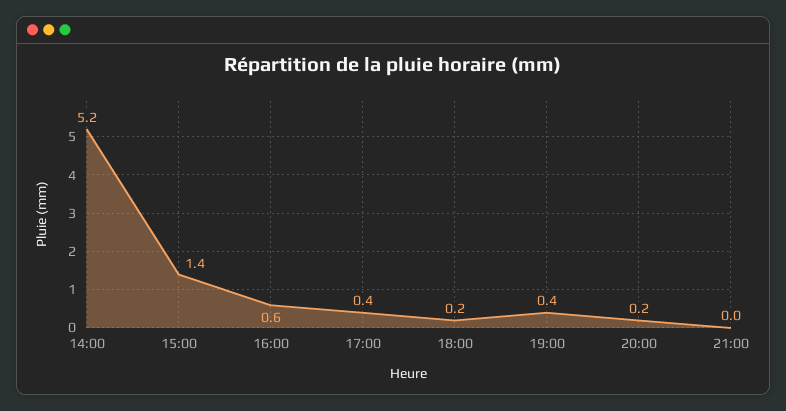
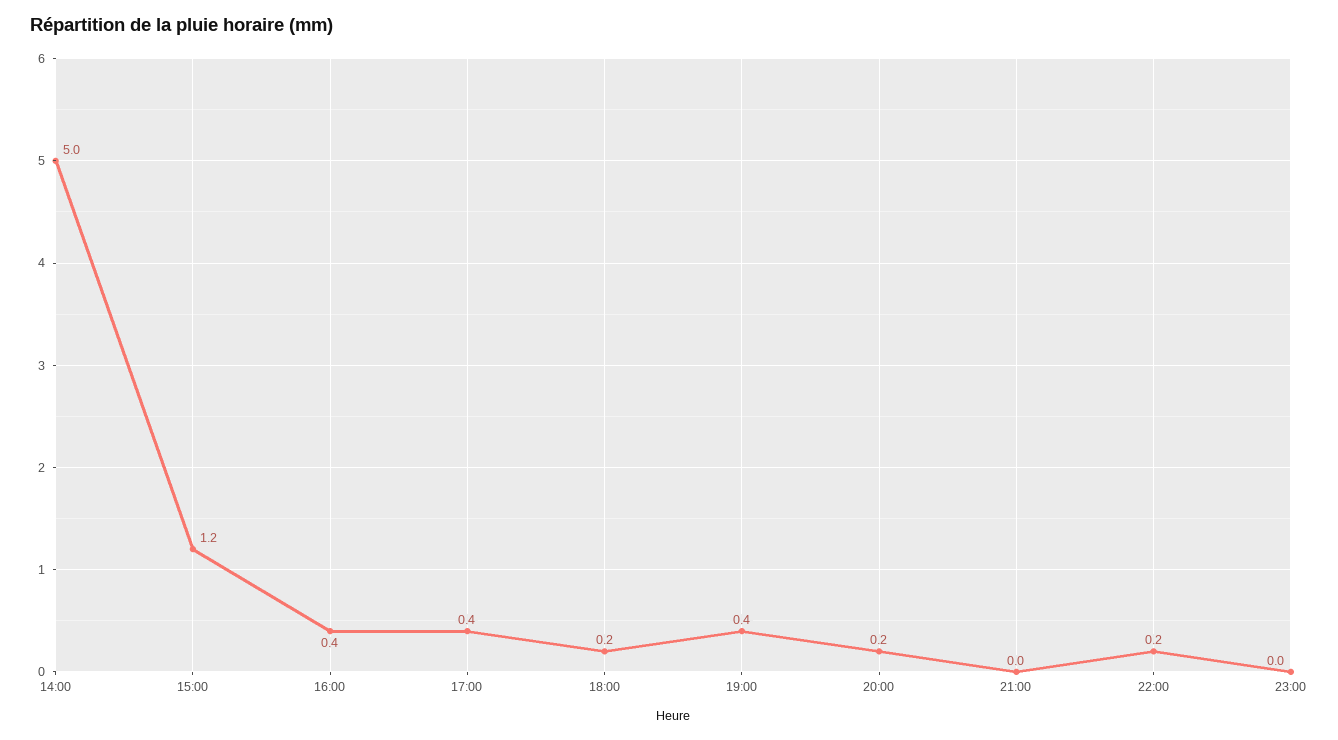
14:00: 5.2 -> 5
15:00: 1.4 -> 1.2
16:00: 0.6 -> 0.4
22:00: none -> 0.2
23:00: none -> 0

